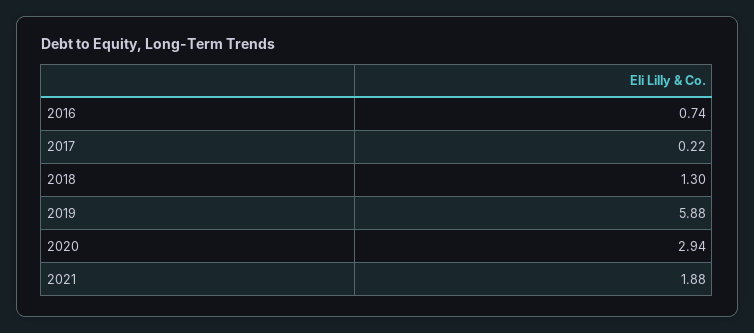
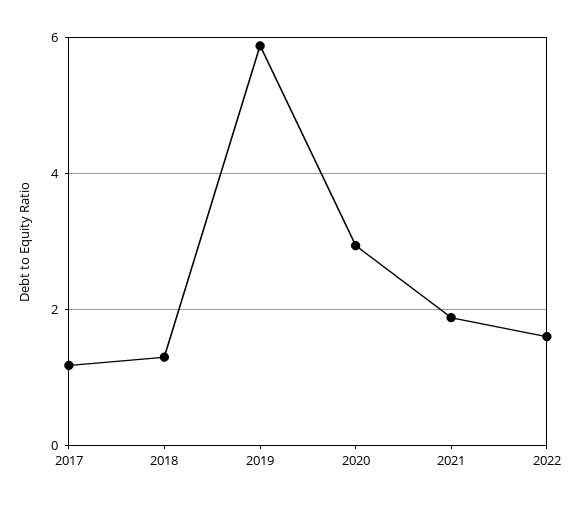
2016: 0.74 -> none
2017: 0.22 -> 1.2
2022: none -> 1.6

